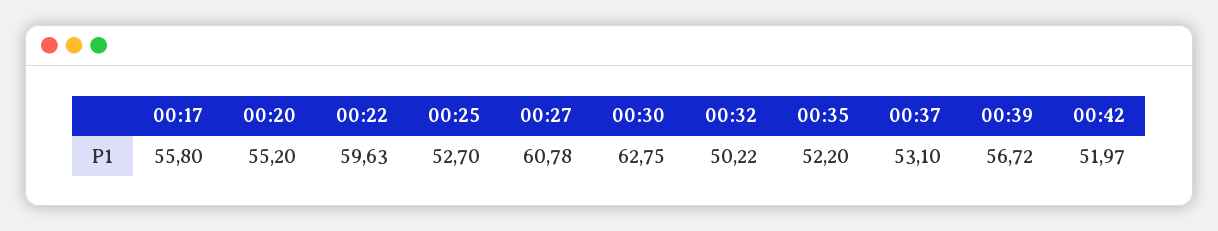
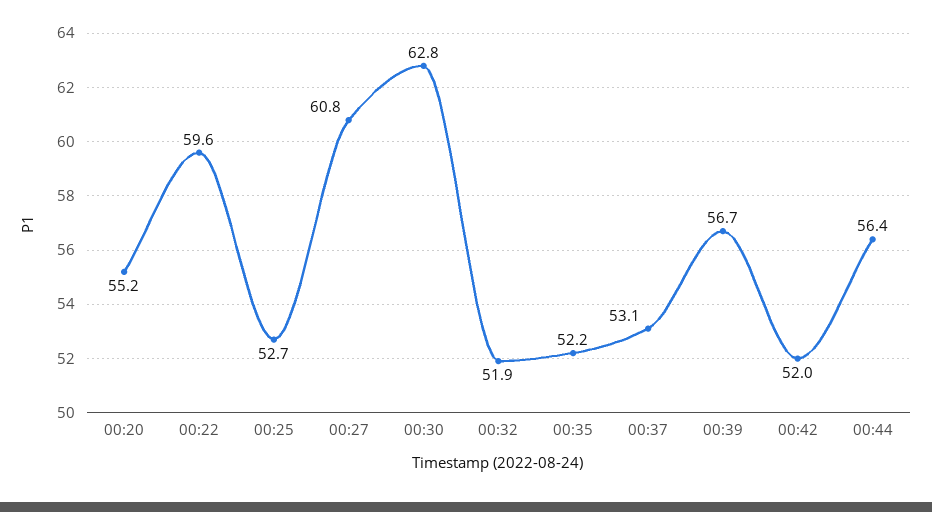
00:17: 55.8 -> none
00:32: 50.22 -> 51.9
00:44: none -> 56.4

